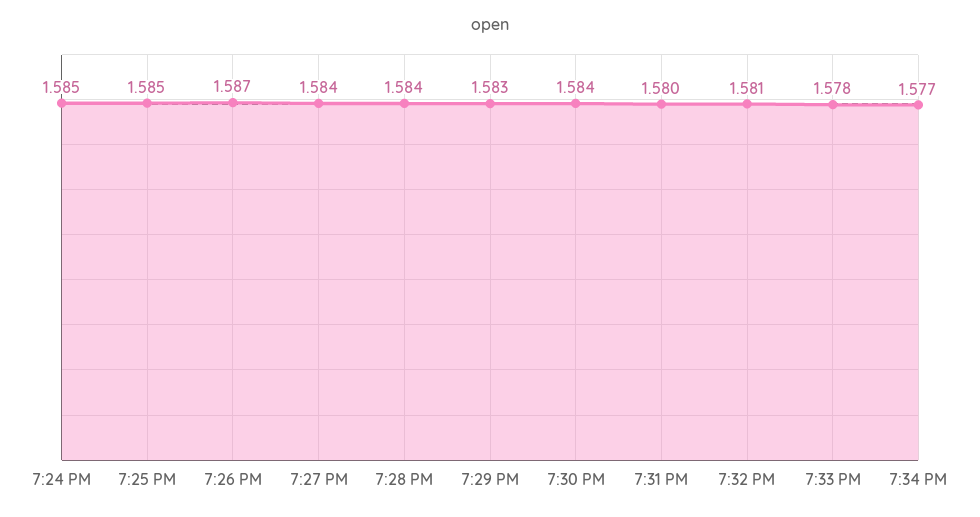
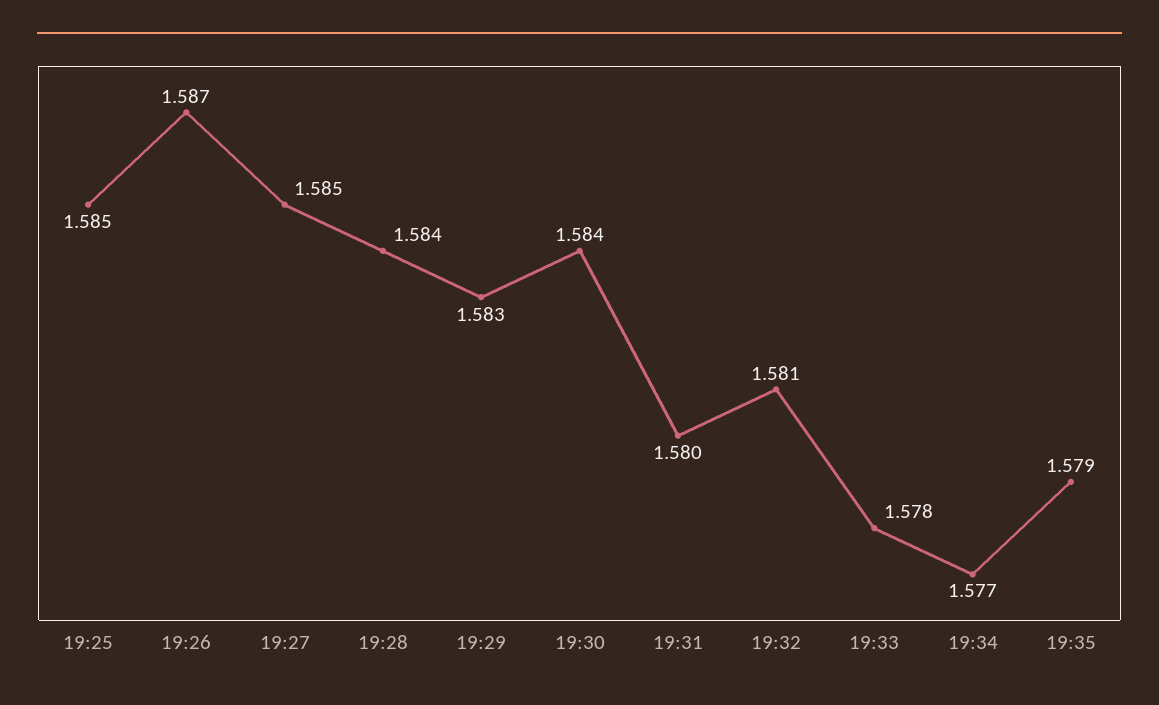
7:24 PM: 1.585 -> none
7:27 PM: 1.584 -> 1.585
19:35: none -> 1.579

